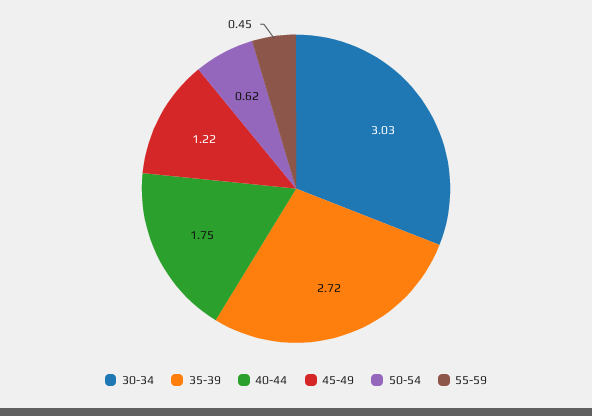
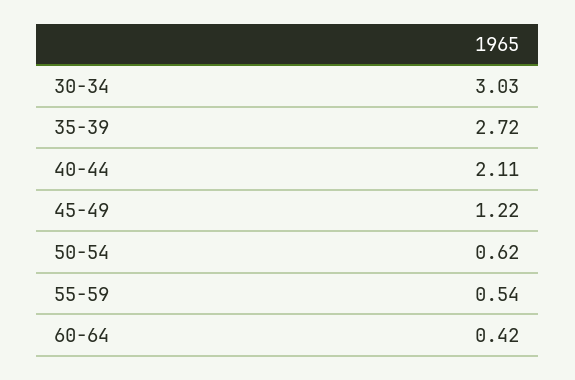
40-44: 1.75 -> 2.11
55-59: 0.45 -> 0.54
60-64: none -> 0.42

